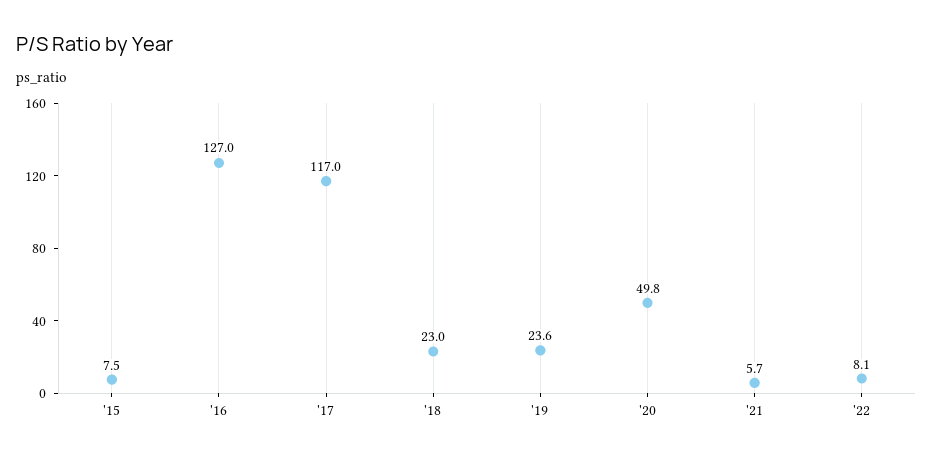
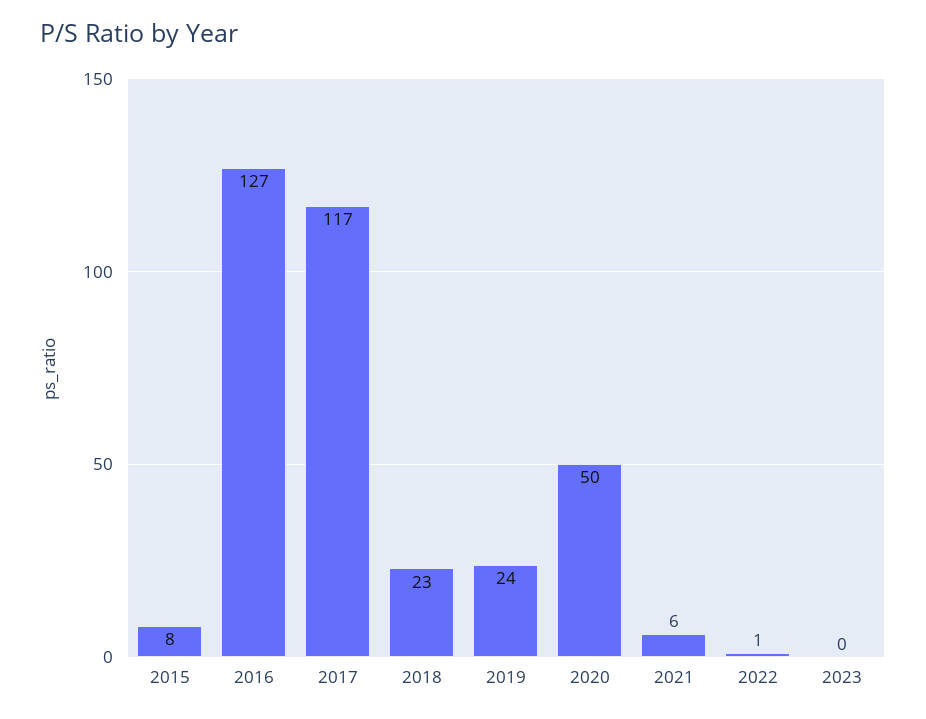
'22: 8.1 -> 1
2023: none -> 0

